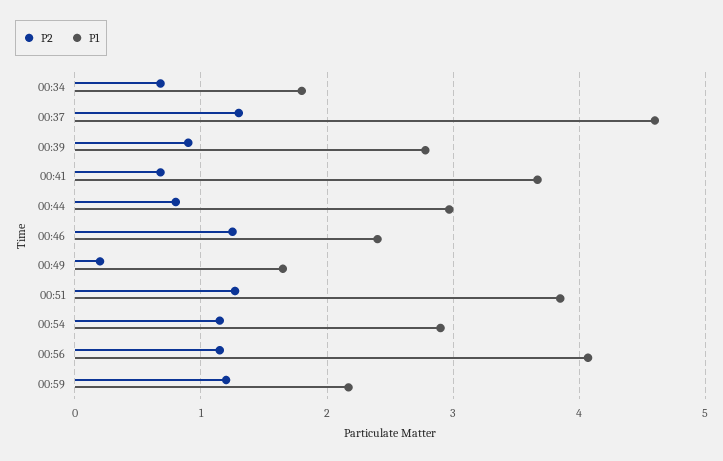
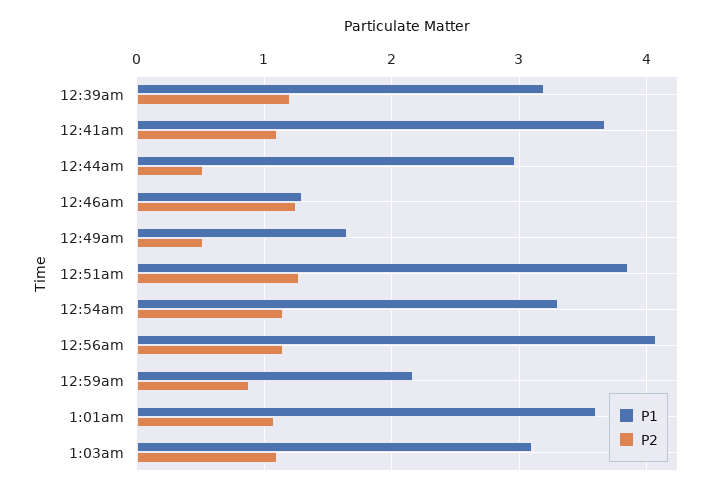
P2, 00:34: 0.7 -> none
P1, 00:34: 1.8 -> none
P2, 00:37: 1.3 -> none
P1, 00:37: 4.6 -> none
P2, 00:39: 0.9 -> 1.2
P1, 00:39: 2.8 -> 3.2
P2, 00:41: 0.7 -> 1.1
P2, 00:44: 0.8 -> 0.5
P1, 00:46: 2.4 -> 1.3
P2, 00:49: 0.2 -> 0.5
P1, 00:54: 2.9 -> 3.3
P2, 00:59: 1.2 -> 0.9
P1, 1:01am: none -> 3.6
P2, 1:01am: none -> 1.1
P1, 1:03am: none -> 3.1
P2, 1:03am: none -> 1.1

